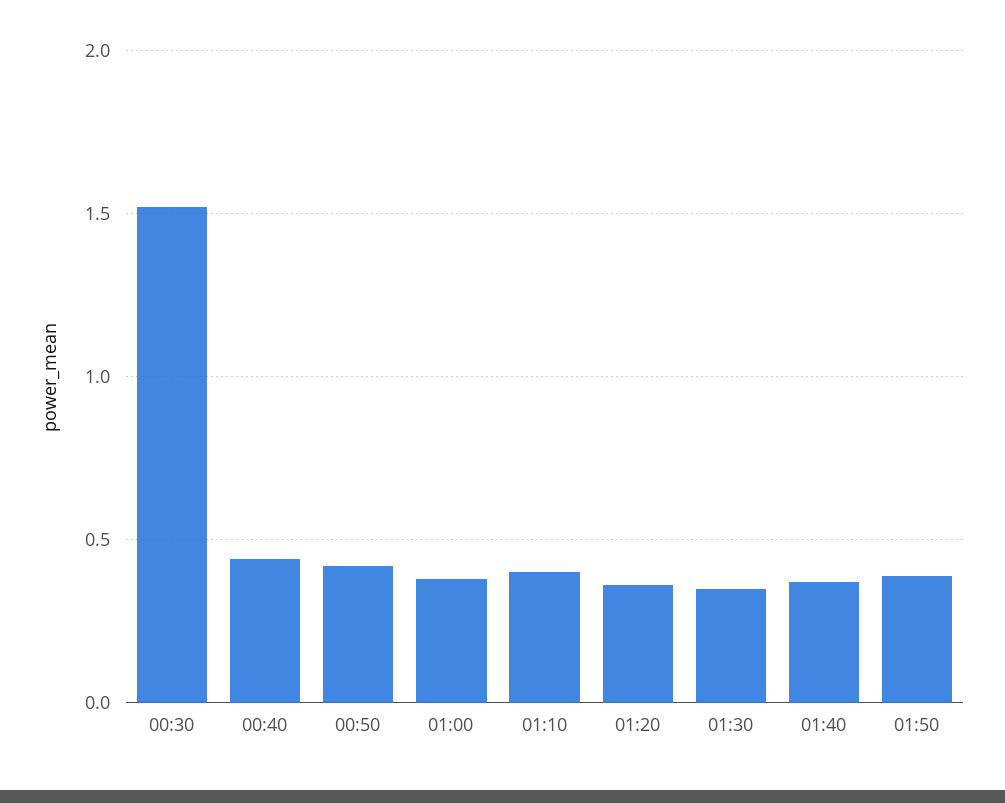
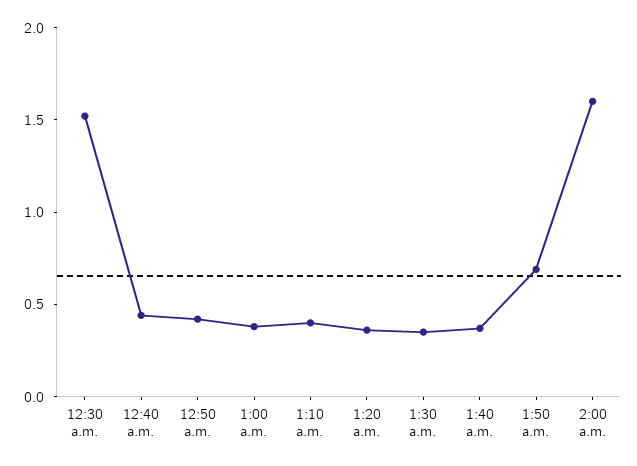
01:50: 0.4 -> 0.7
2:00 a.m.: none -> 1.6

